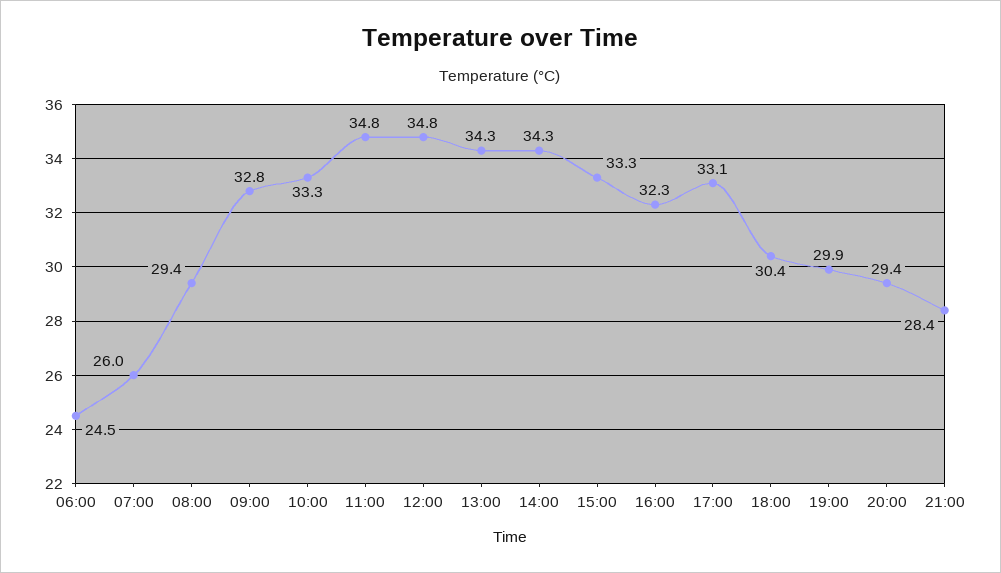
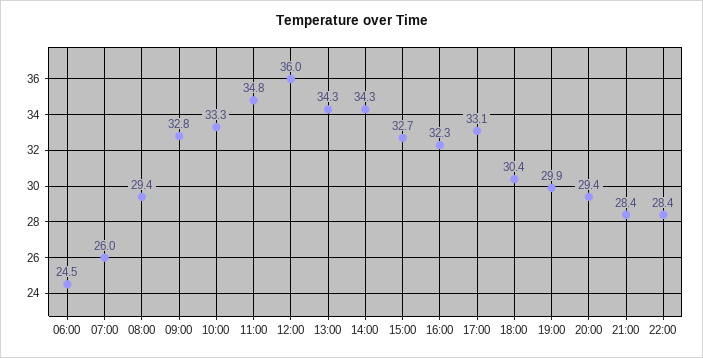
12:00: 34.8 -> 36
15:00: 33.3 -> 32.7
22:00: none -> 28.4

